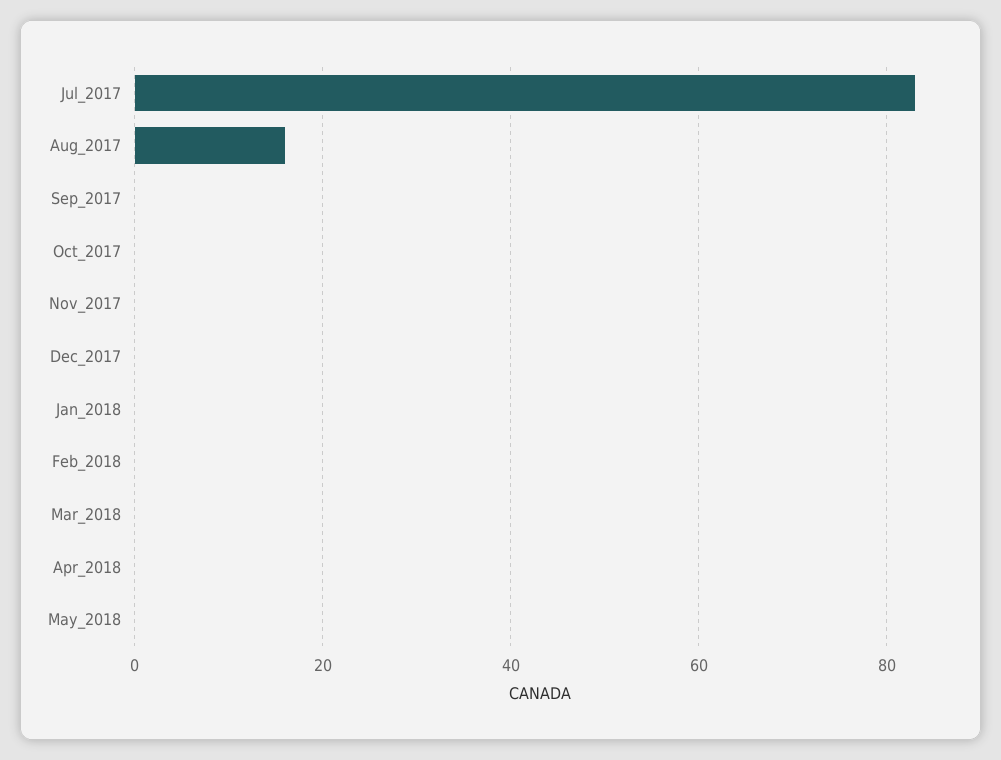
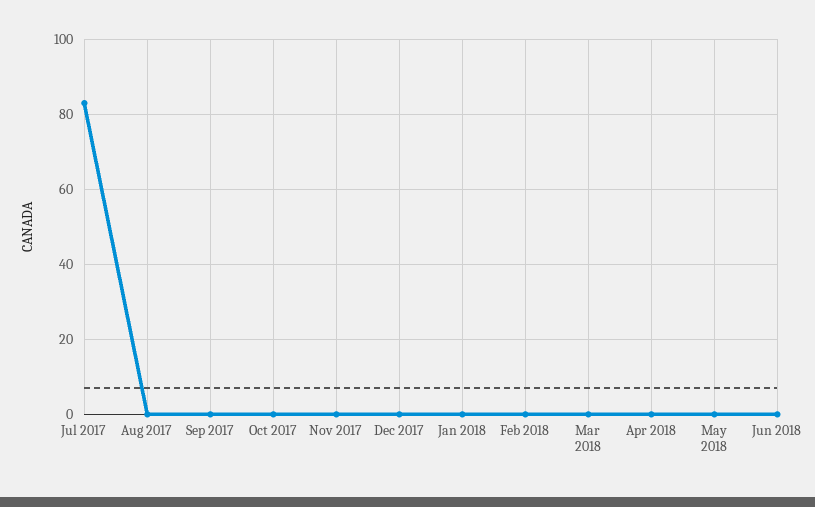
Aug_2017: 15 -> 0
Jun 2018: none -> 0

